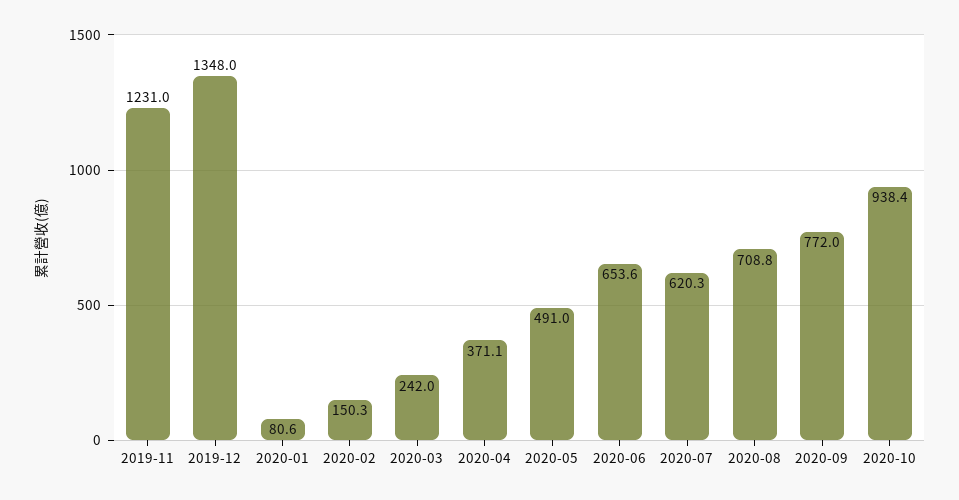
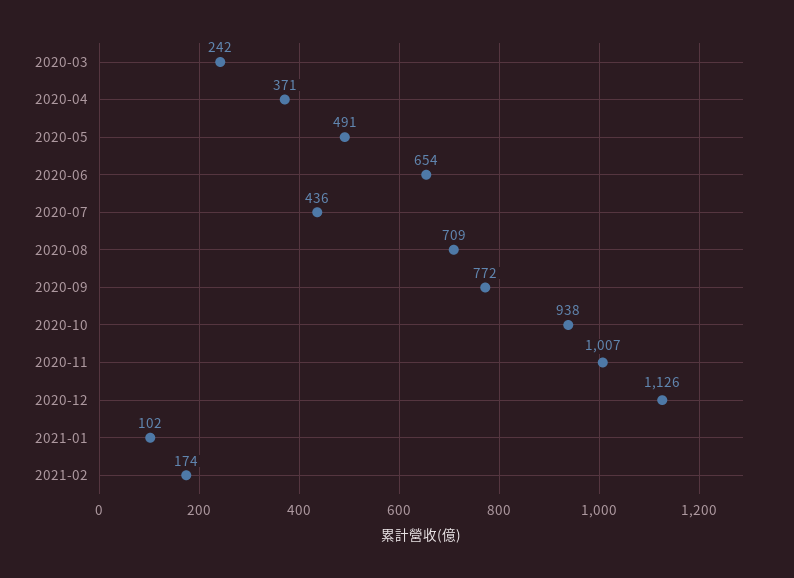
2019-11: 1231 -> none
2019-12: 1348 -> none
2020-01: 80.6 -> none
2020-02: 150.3 -> none
2020-07: 620.3 -> 436
2020-11: none -> 1007
2020-12: none -> 1126
2021-01: none -> 102
2021-02: none -> 174

